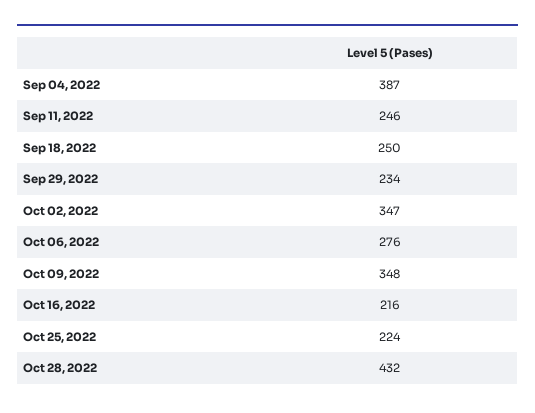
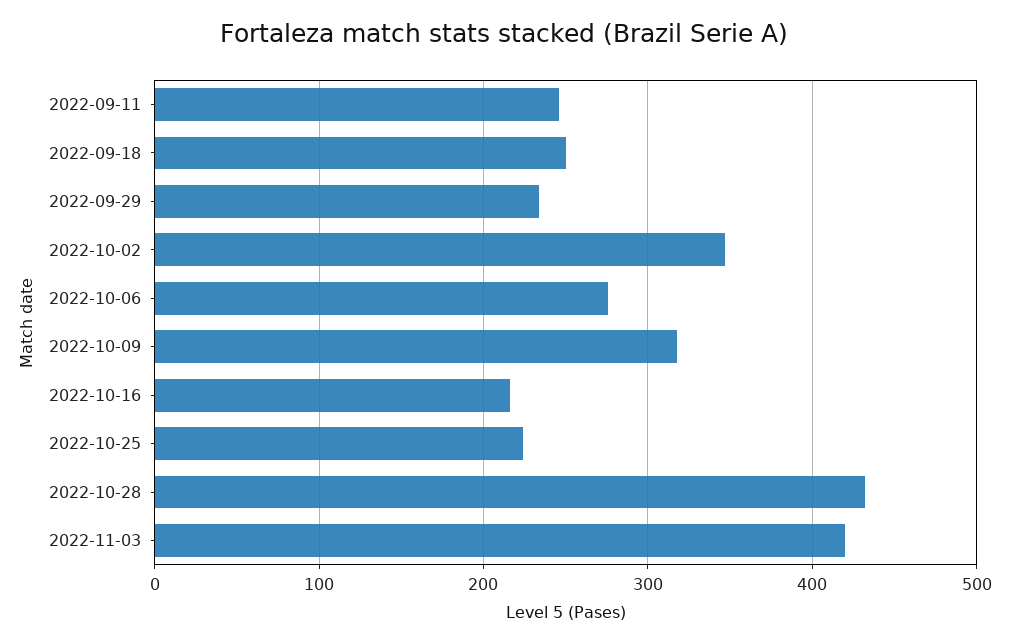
Sep 04, 2022: 387 -> none
Oct 09, 2022: 348 -> 320
2022-11-03: none -> 420

